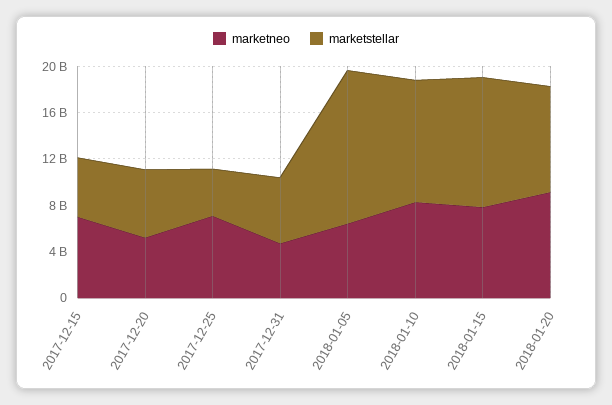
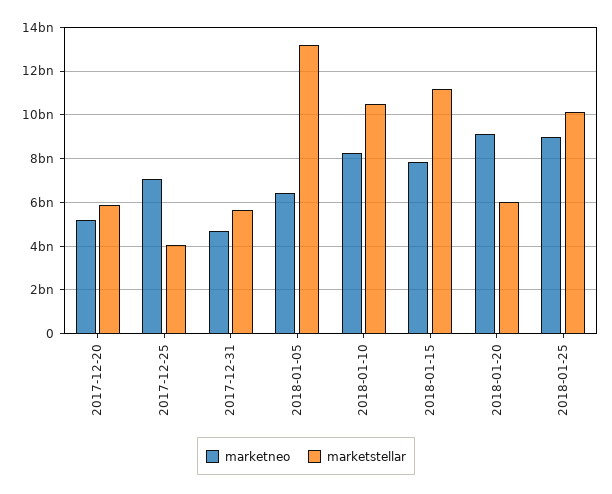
marketneo, 2017-12-15: 7000000000 -> none
marketstellar, 2017-12-15: 5000000000 -> none
marketstellar, 2018-01-20: 9000000000 -> 6000000000
marketneo, 2018-01-25: none -> 9000000000
marketstellar, 2018-01-25: none -> 10000000000

